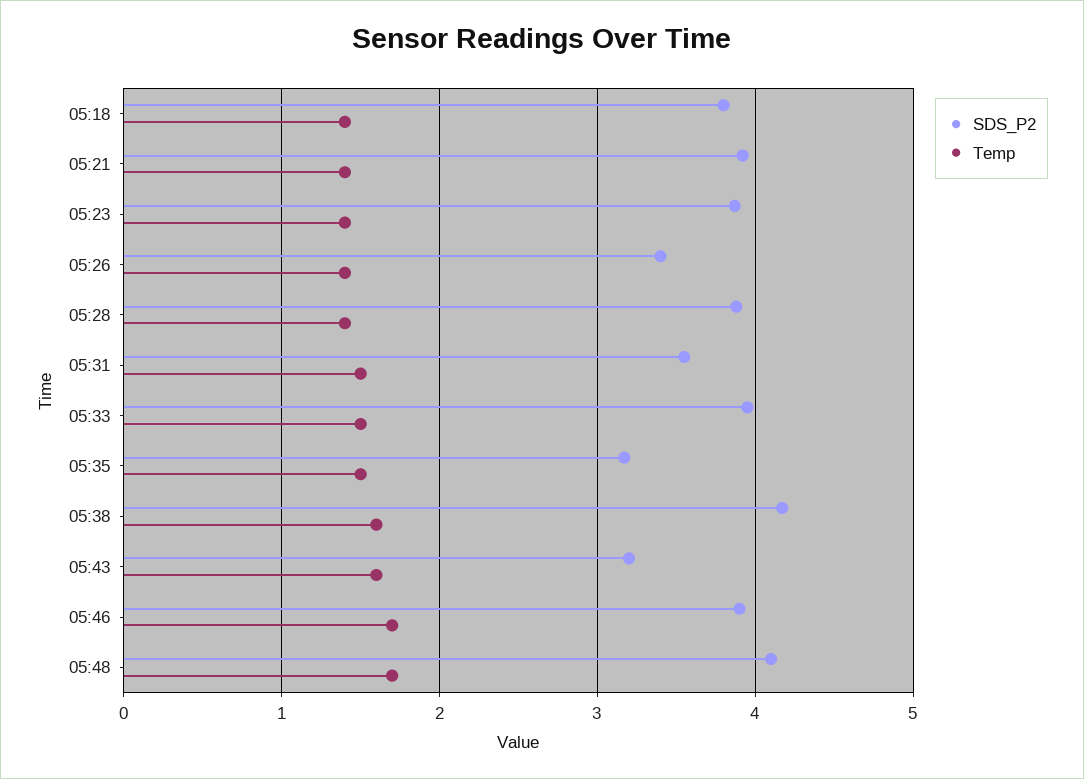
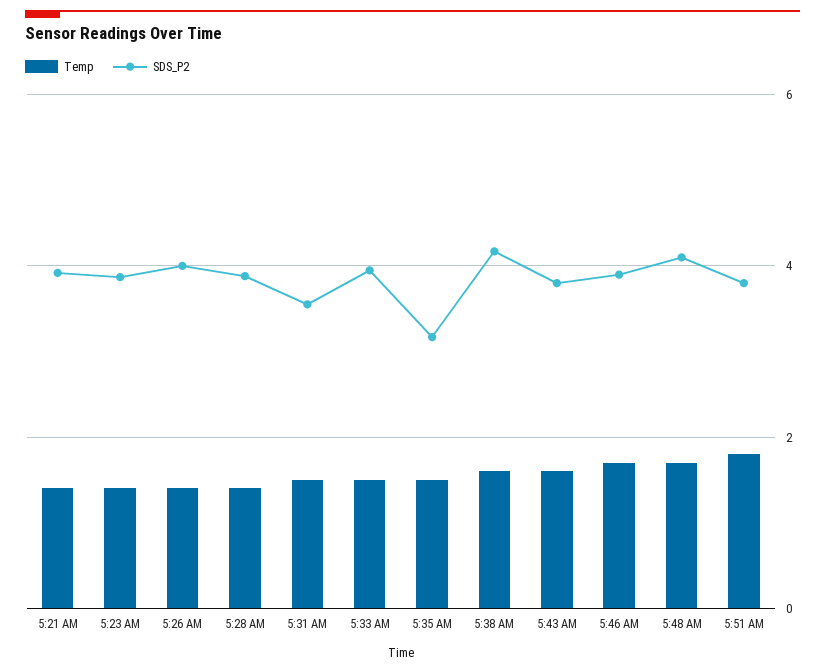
SDS_P2, 05:18: 3.8 -> none
Temp, 05:18: 1.4 -> none
SDS_P2, 05:26: 3.4 -> 4
SDS_P2, 05:43: 3.2 -> 3.8
Temp, 5:51 AM: none -> 1.8
SDS_P2, 5:51 AM: none -> 3.8

